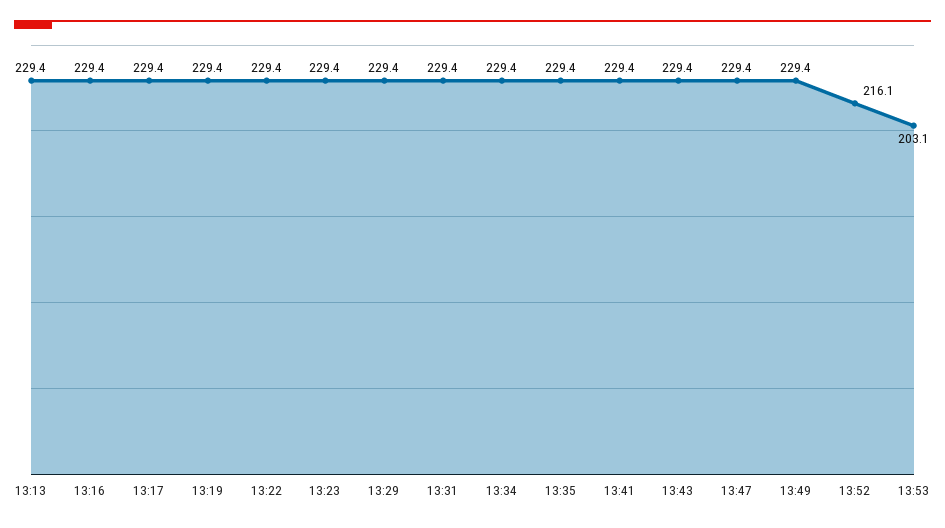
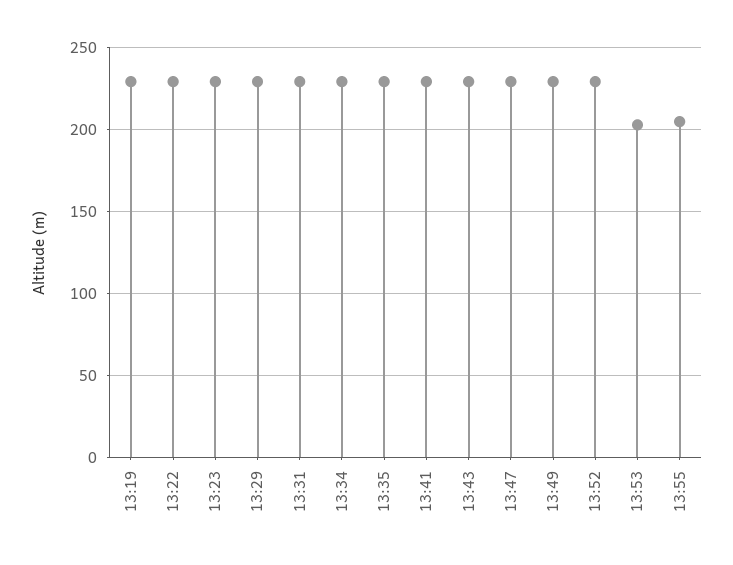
13:13: 229.4 -> none
13:16: 229.4 -> none
13:17: 229.4 -> none
13:52: 216.1 -> 230
13:55: none -> 205

